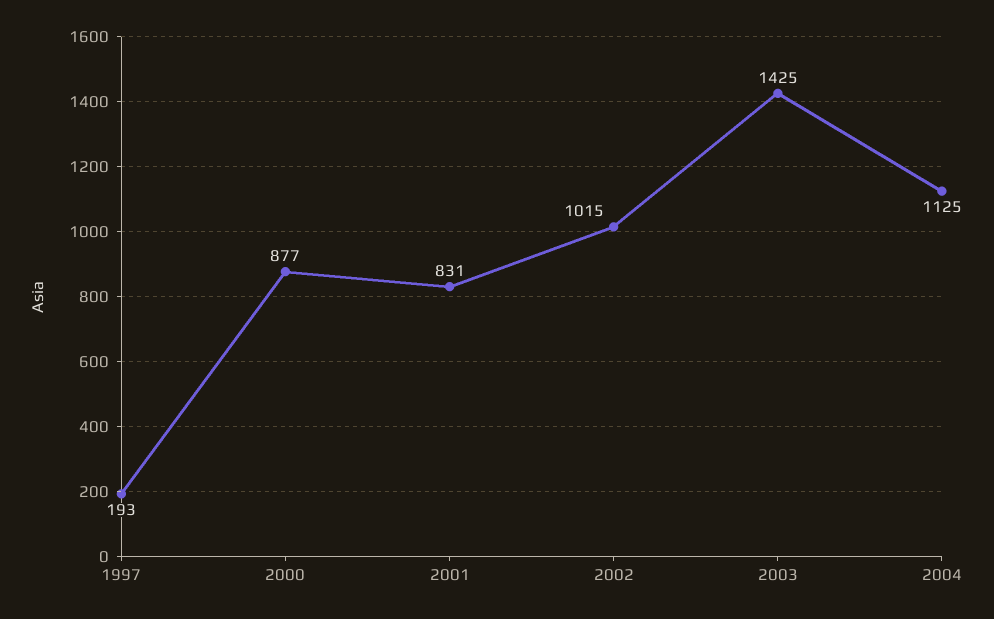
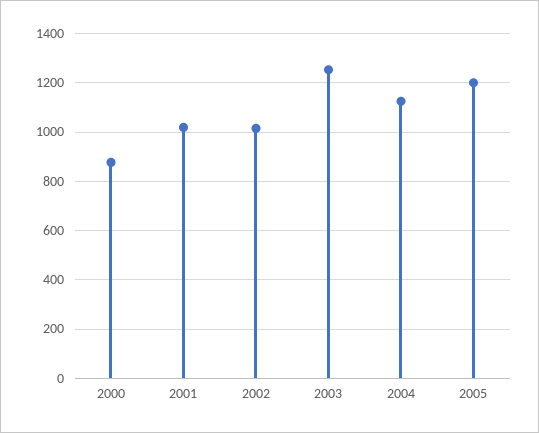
1997: 193 -> none
2001: 831 -> 1025
2003: 1425 -> 1250
2005: none -> 1200

